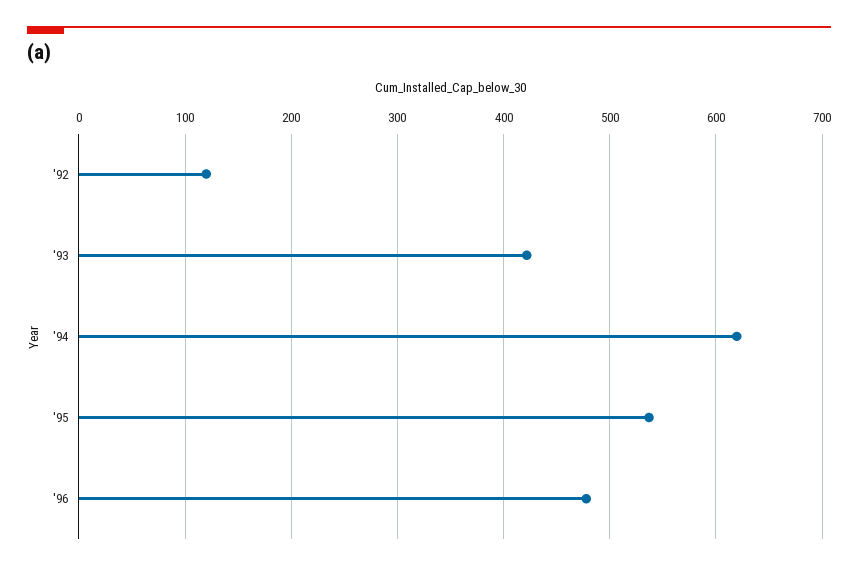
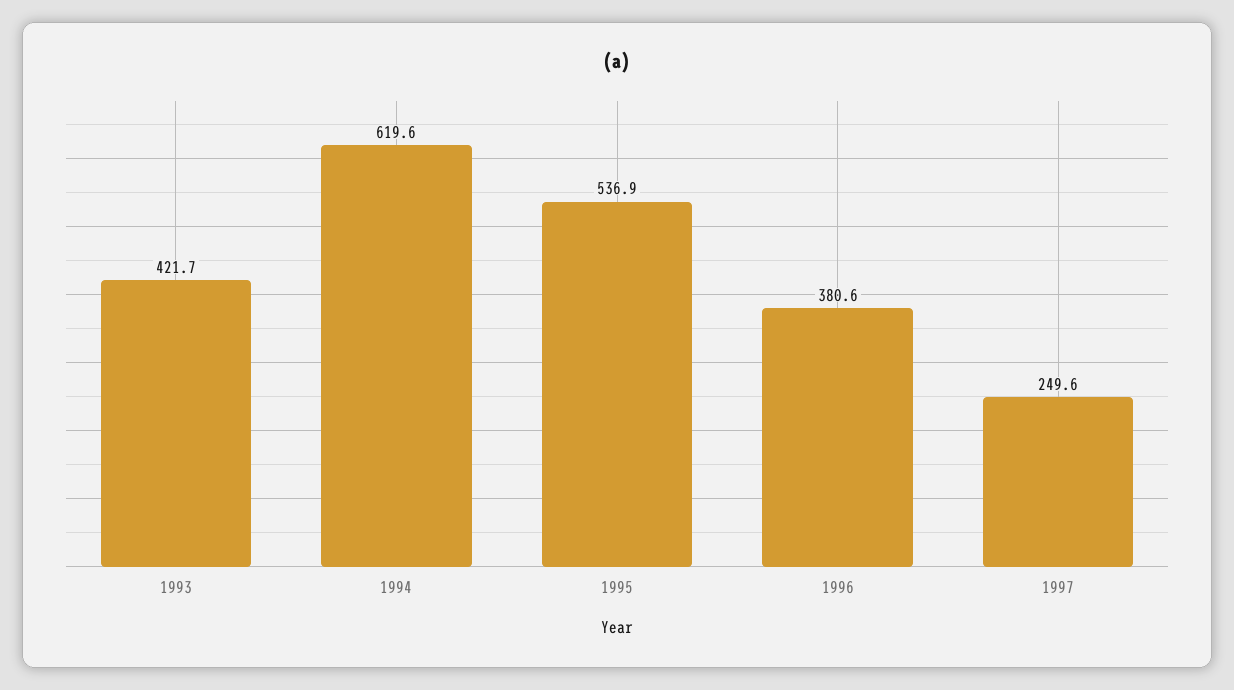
'92: 120 -> none
'96: 480 -> 380.6
1997: none -> 249.6

